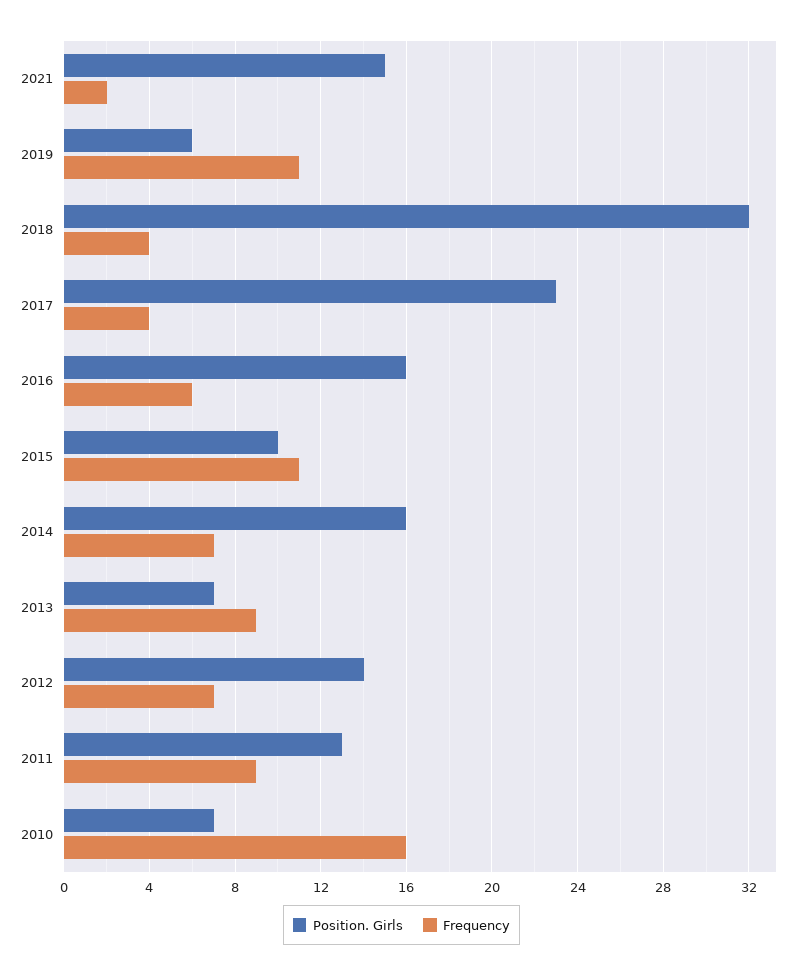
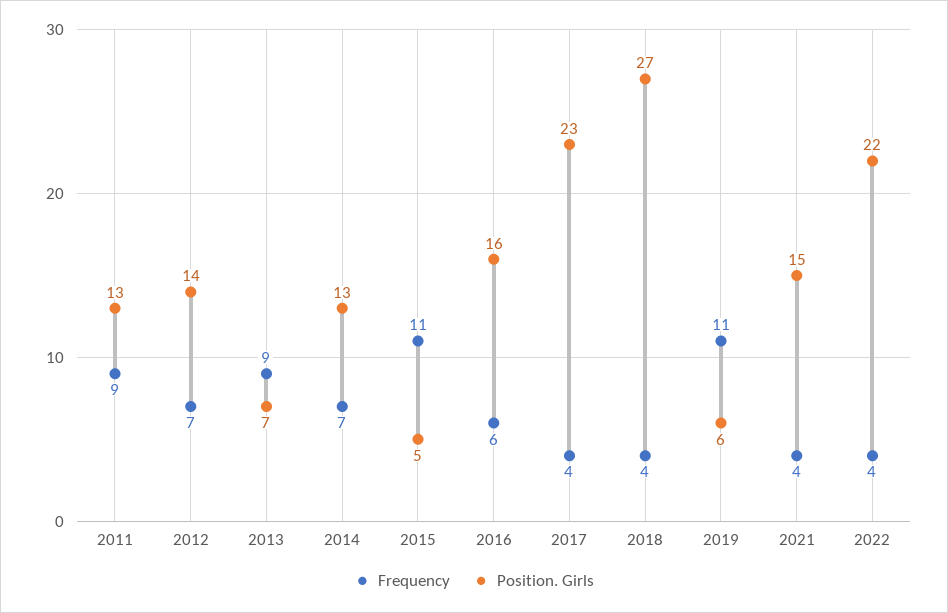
Frequency, 2021: 2 -> 4
Position. Girls, 2018: 32 -> 27
Position. Girls, 2015: 10 -> 5
Position. Girls, 2014: 16 -> 13
Position. Girls, 2010: 7 -> none
Frequency, 2010: 16 -> none
Frequency, 2022: none -> 4
Position. Girls, 2022: none -> 22

